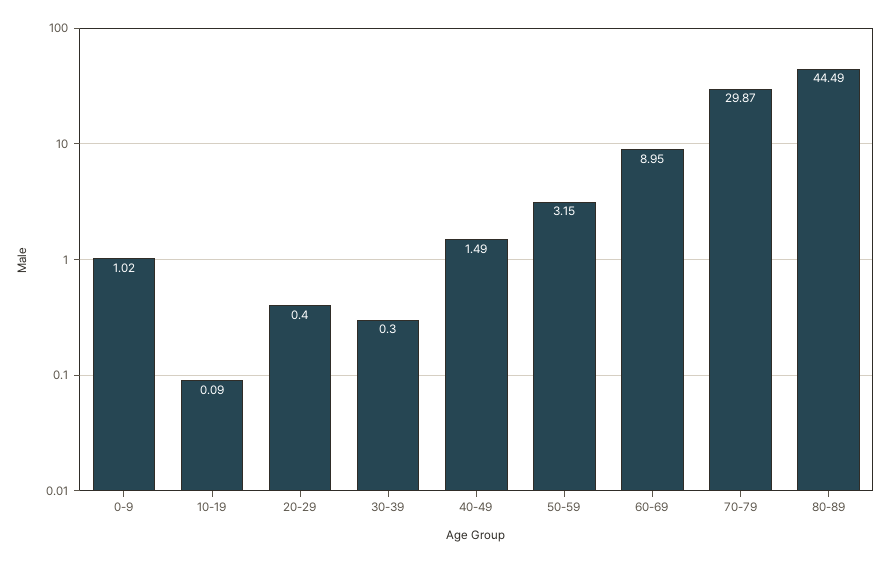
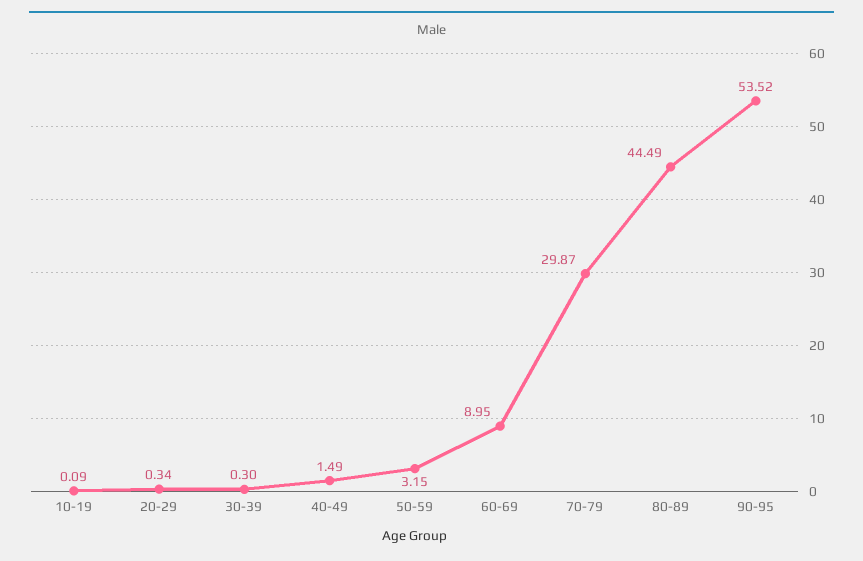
0-9: 1.02 -> none
20-29: 0.4 -> 0.34
90-95: none -> 53.52

